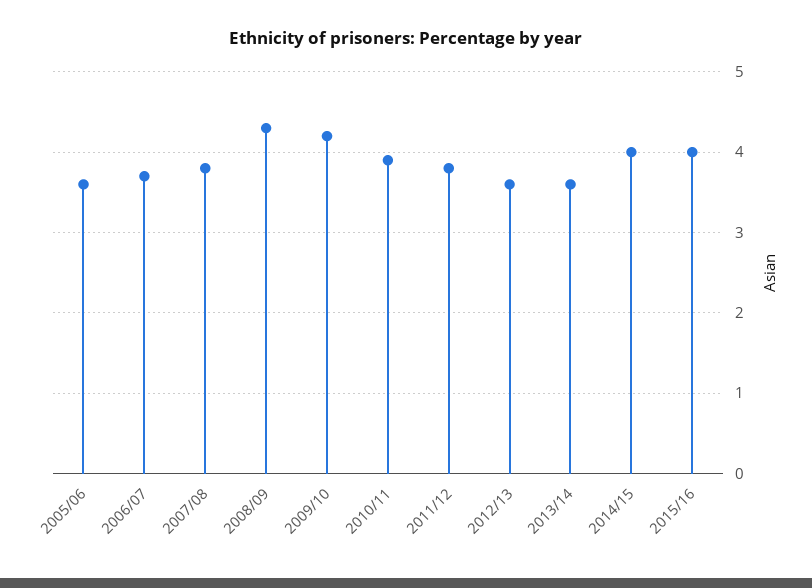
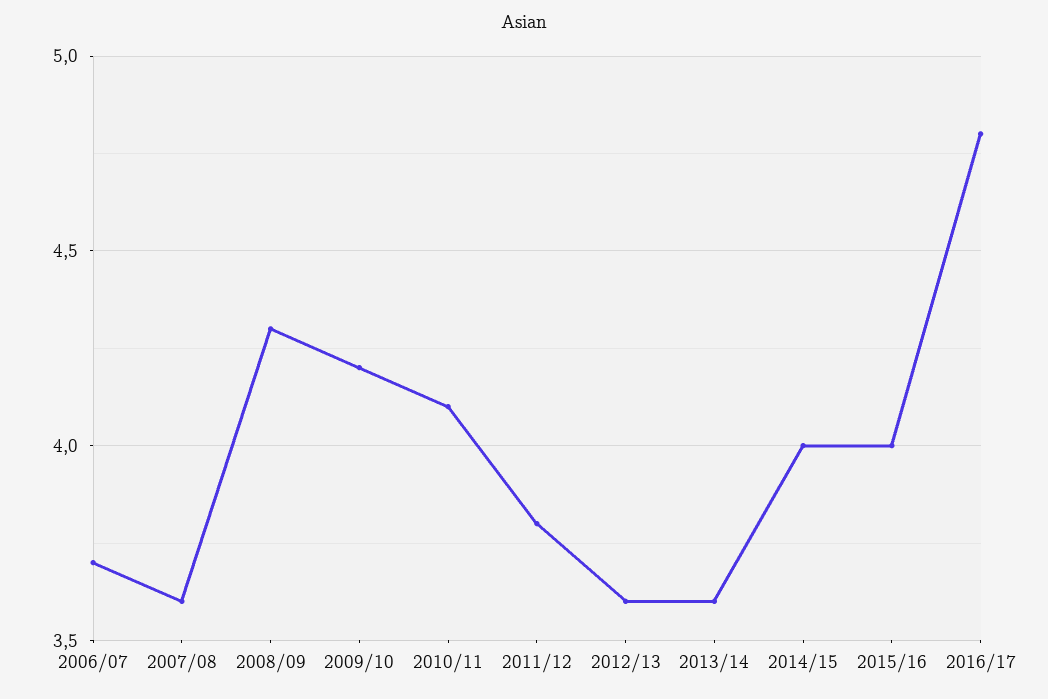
2005/06: 3.6 -> none
2007/08: 3.8 -> 3.6
2010/11: 3.9 -> 4.1
2016/17: none -> 4.8

